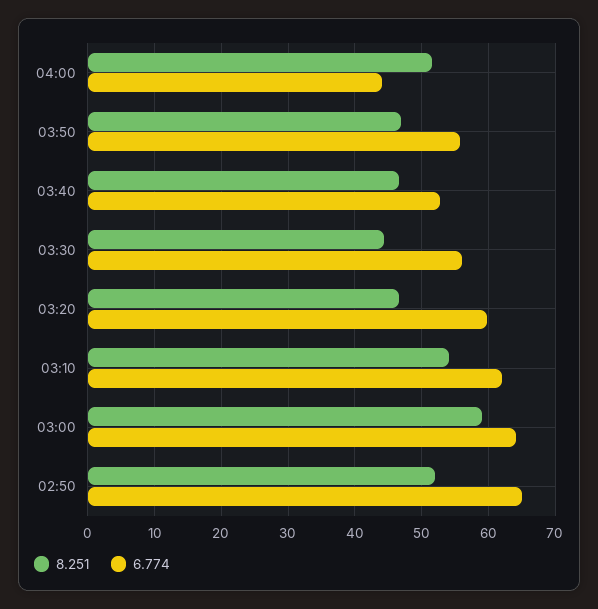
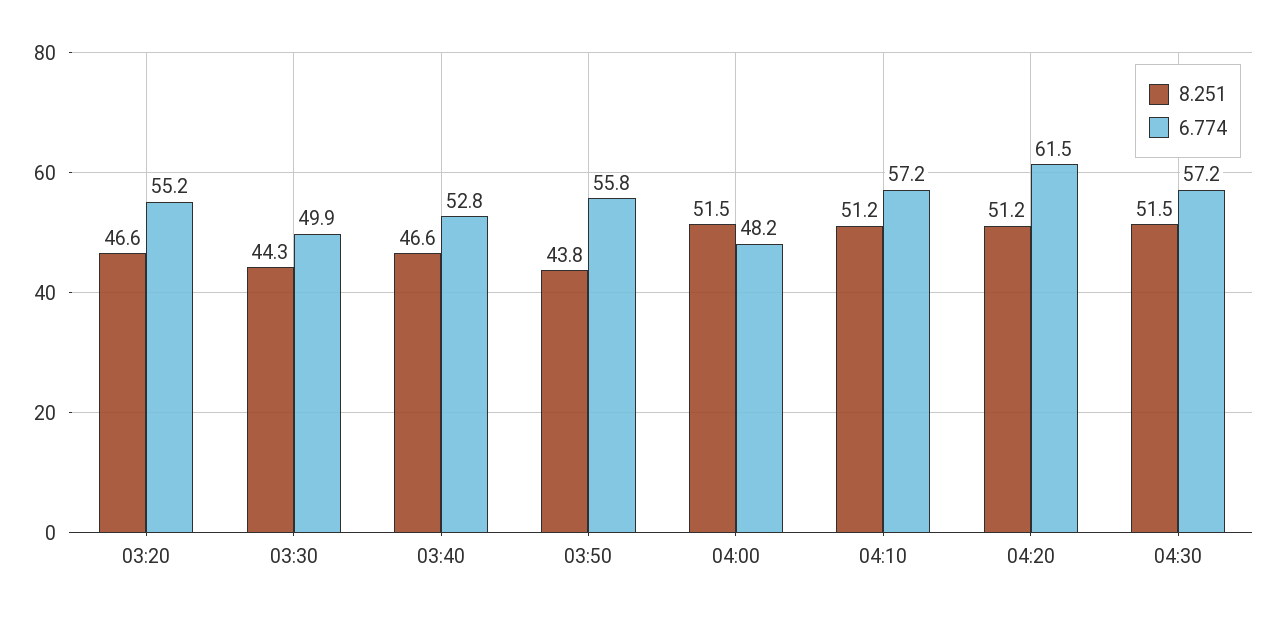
6.774, 04:00: 44 -> 48.2
8.251, 03:50: 47 -> 43.8
6.774, 03:30: 56 -> 49.9
6.774, 03:20: 60 -> 55.2
8.251, 03:10: 54 -> none
6.774, 03:10: 62 -> none
8.251, 03:00: 59 -> none
6.774, 03:00: 64 -> none
8.251, 02:50: 52 -> none
6.774, 02:50: 65 -> none
8.251, 04:10: none -> 51.2
6.774, 04:10: none -> 57.2
8.251, 04:20: none -> 51.2
6.774, 04:20: none -> 61.5
8.251, 04:30: none -> 51.5
6.774, 04:30: none -> 57.2

